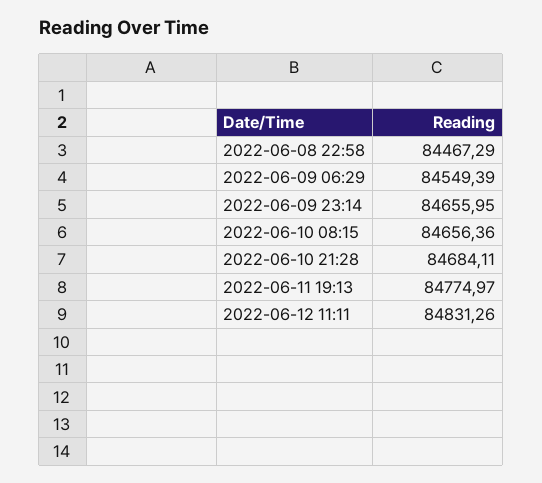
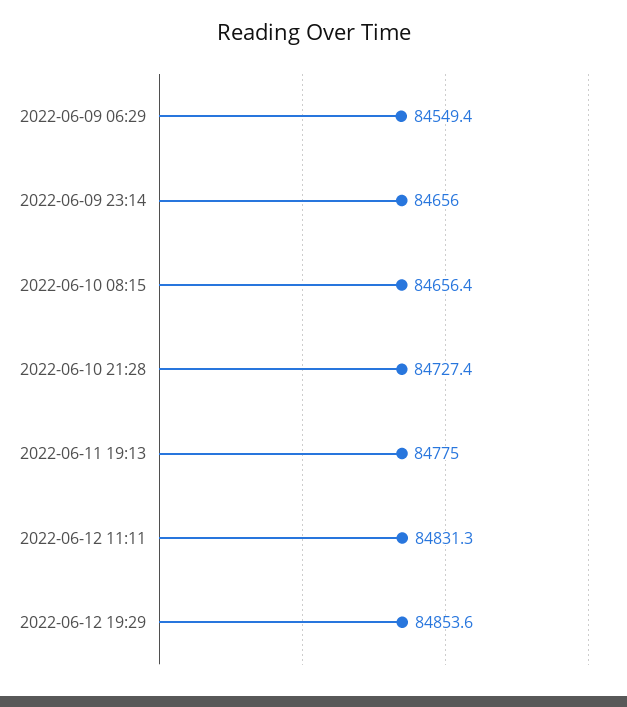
2022-06-08 22:58: 84467.29 -> none
2022-06-10 21:28: 84684.11 -> 84727.4
2022-06-12 19:29: none -> 84853.6

